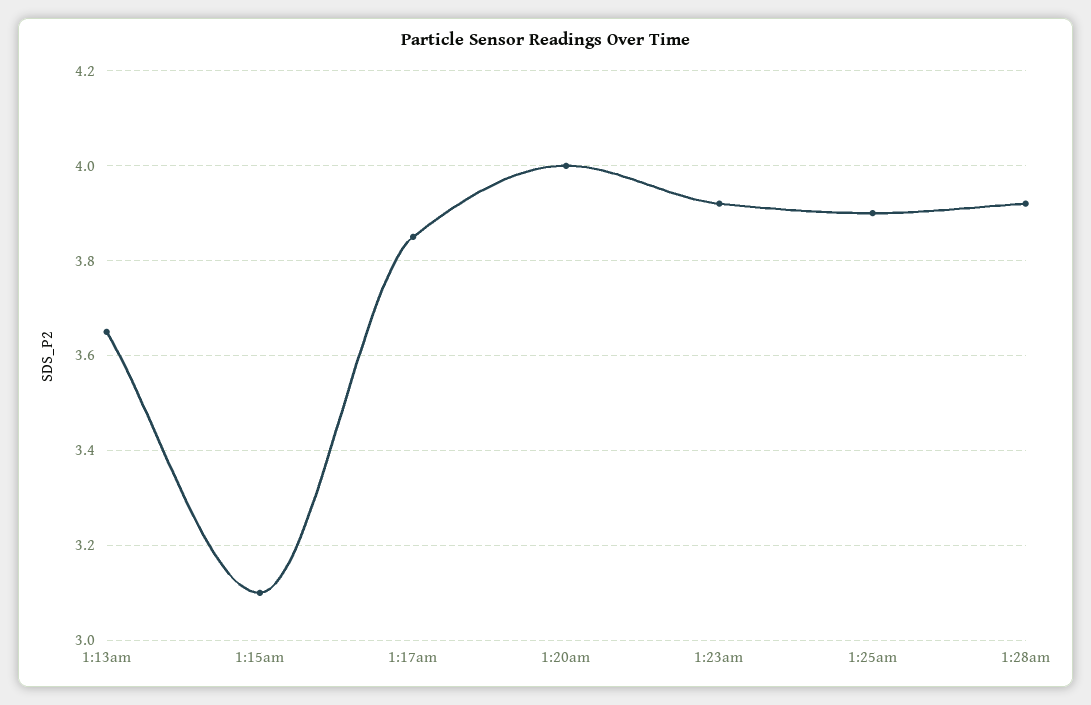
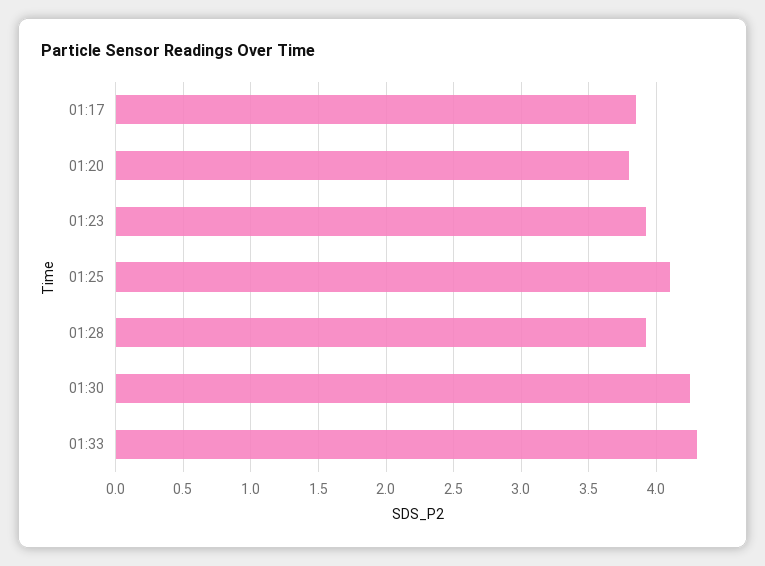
1:13am: 3.65 -> none
1:15am: 3.1 -> none
1:20am: 4 -> 3.8
1:25am: 3.9 -> 4.1
01:30: none -> 4.25
01:33: none -> 4.3

